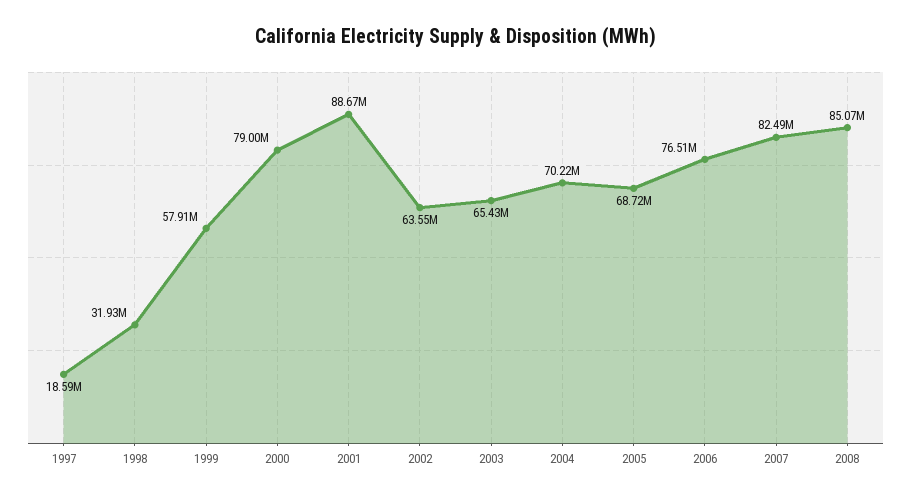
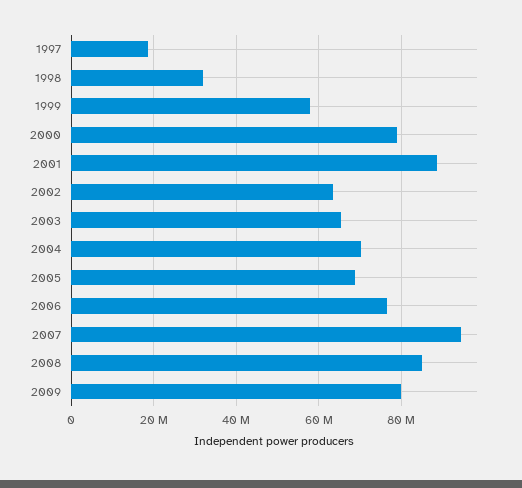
2007: 82490000 -> 94000000
2009: none -> 80000000

